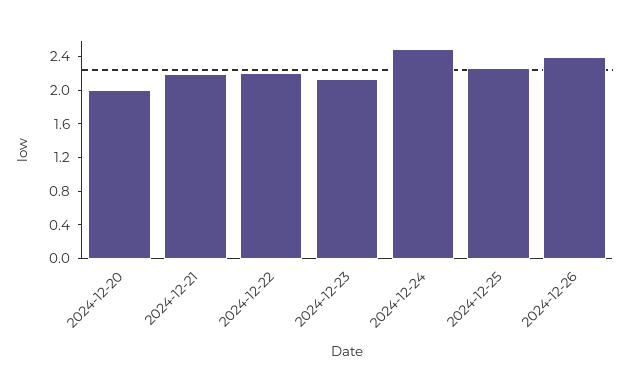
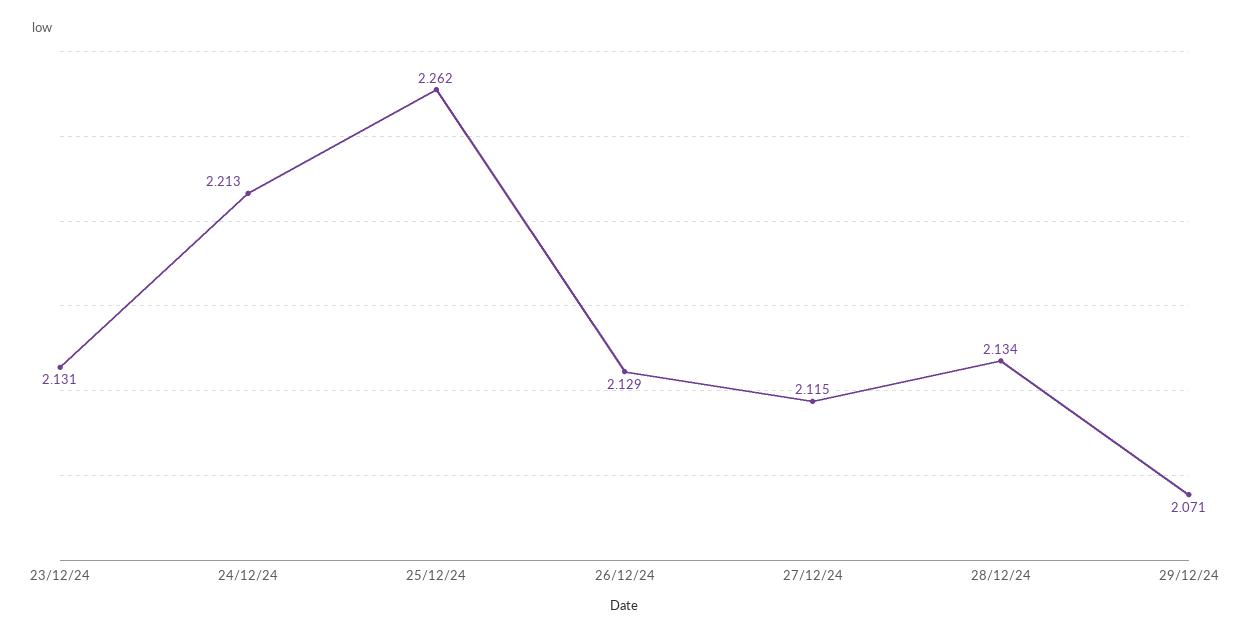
2024-12-20: 2 -> none
2024-12-21: 2.2 -> none
2024-12-22: 2.2 -> none
2024-12-24: 2.5 -> 2.213
2024-12-26: 2.4 -> 2.129
27/12/24: none -> 2.115
28/12/24: none -> 2.134
29/12/24: none -> 2.071

